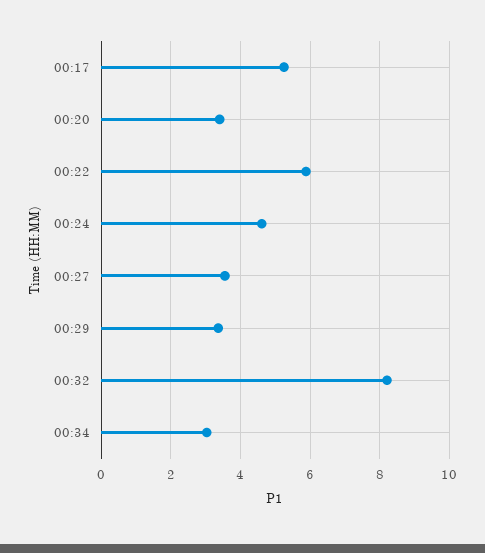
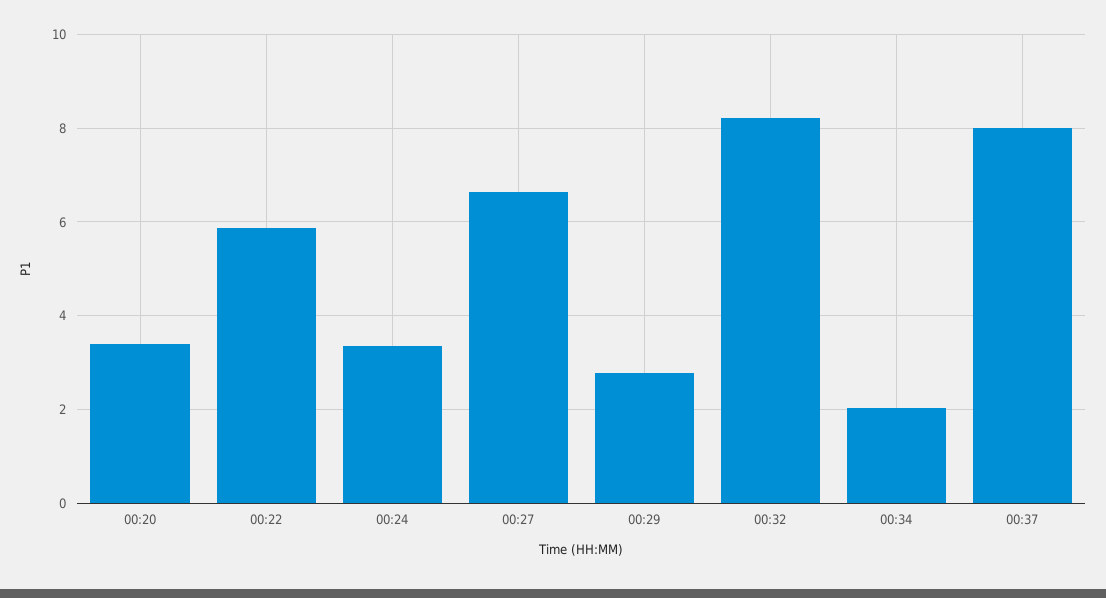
00:17: 5.2 -> none
00:24: 4.6 -> 3.4
00:27: 3.6 -> 6.6
00:29: 3.4 -> 2.8
00:34: 3 -> 2
00:37: none -> 8

